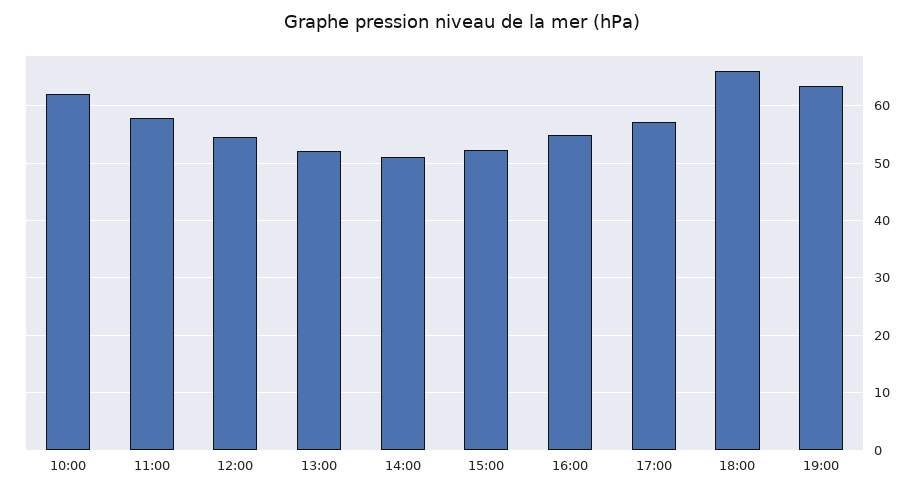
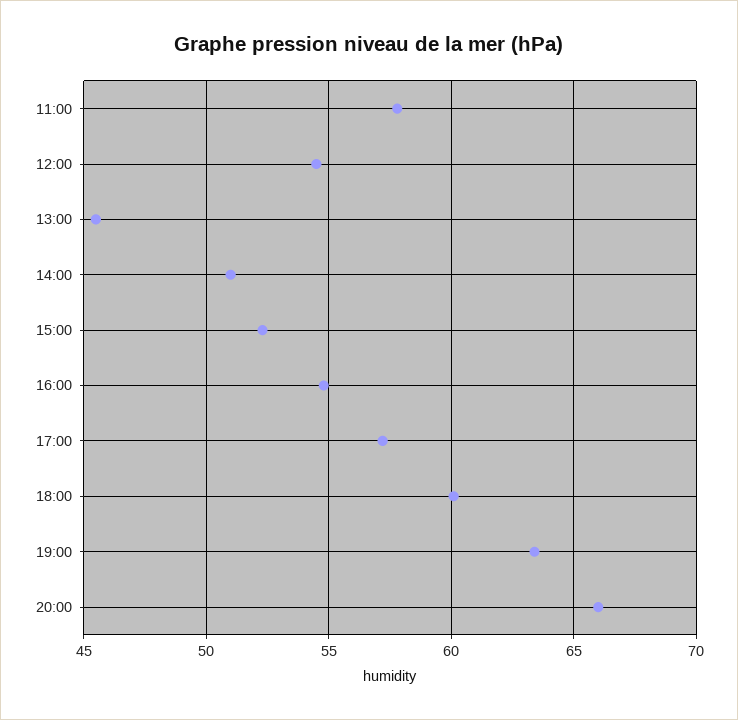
10:00: 62 -> none
13:00: 52 -> 45.5
18:00: 66 -> 60
20:00: none -> 66

